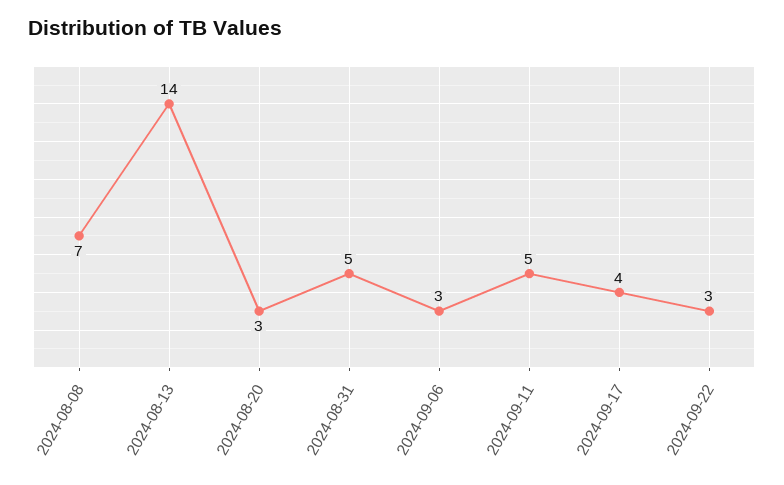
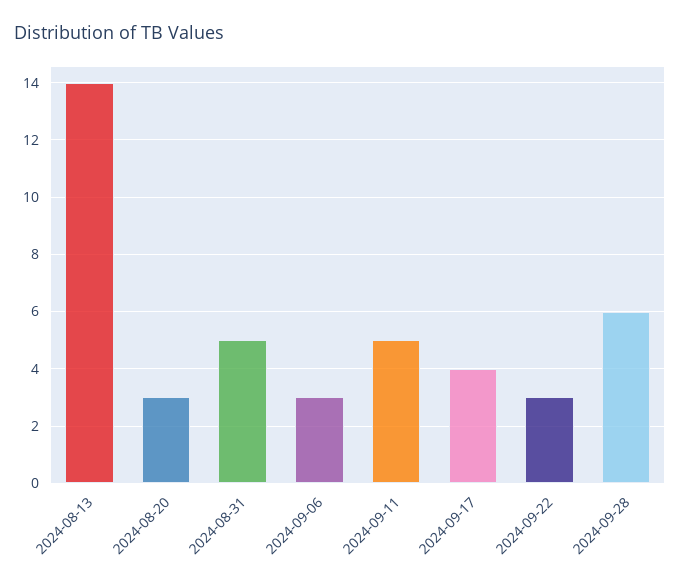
2024-08-08: 7 -> none
2024-09-28: none -> 6

